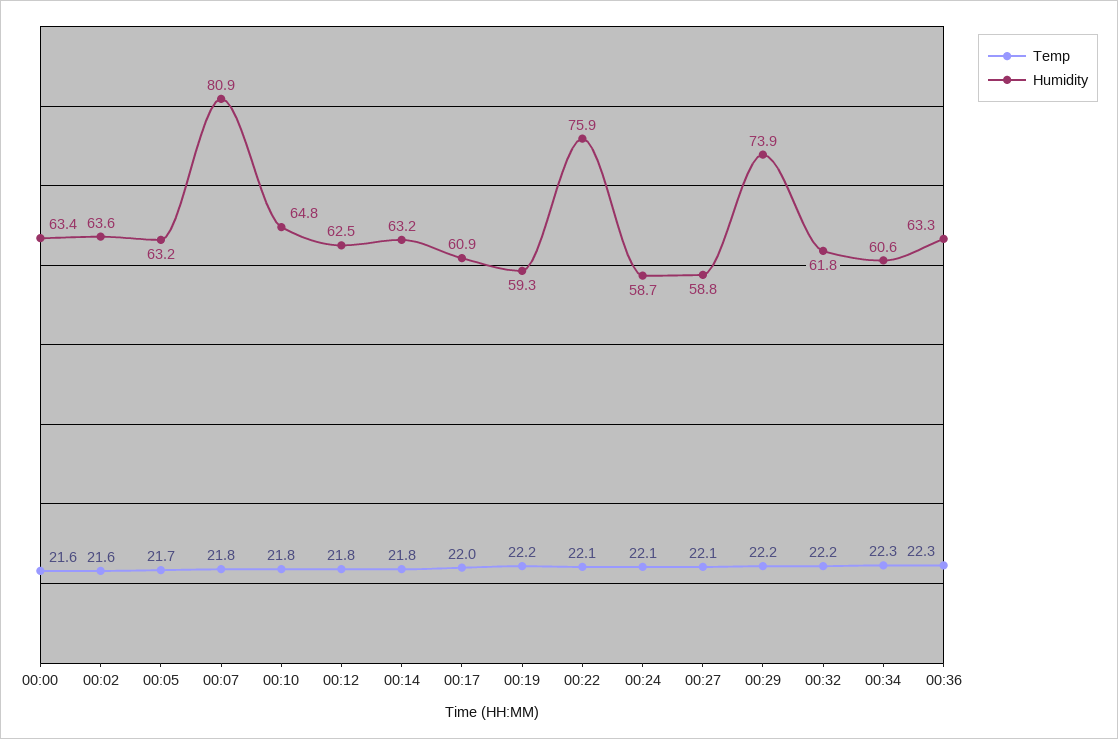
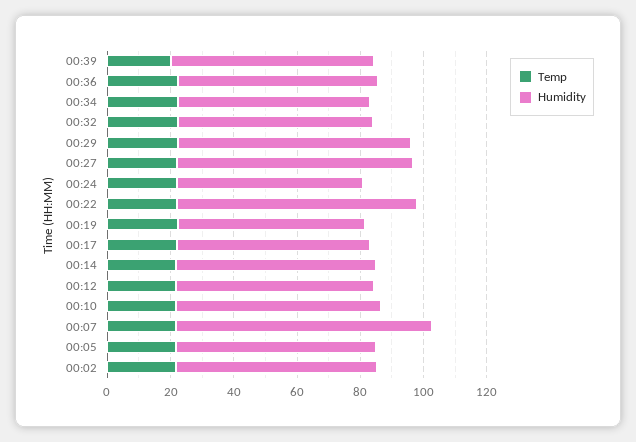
Temp, 00:00: 21.6 -> none
Humidity, 00:00: 63.4 -> none
Humidity, 00:27: 58.8 -> 75
Temp, 00:39: none -> 20
Humidity, 00:39: none -> 65

